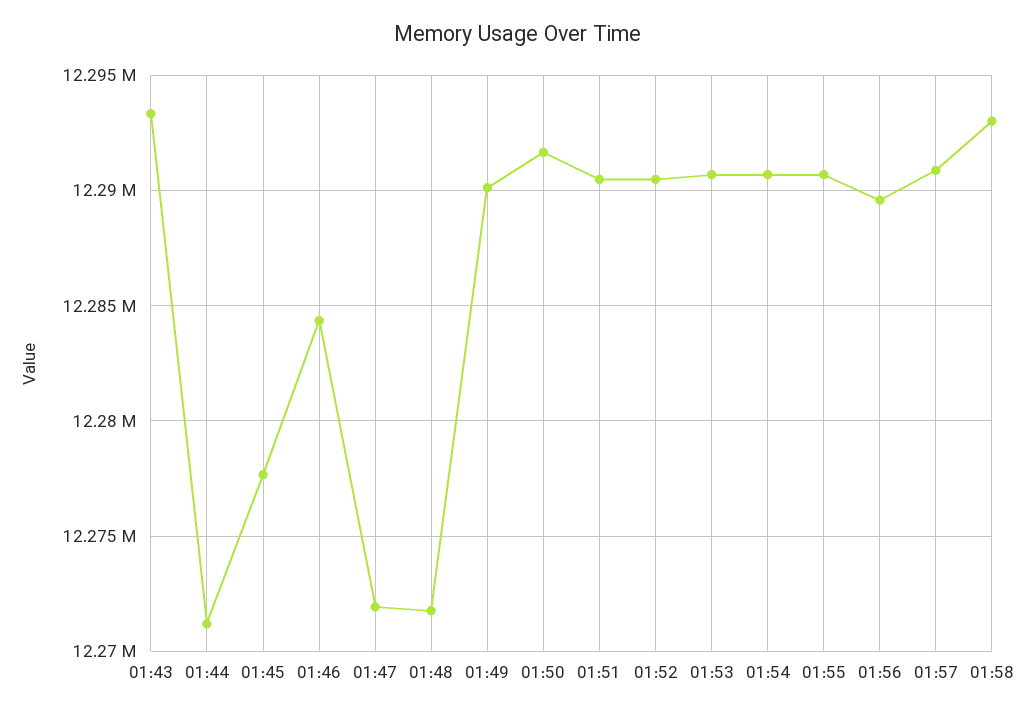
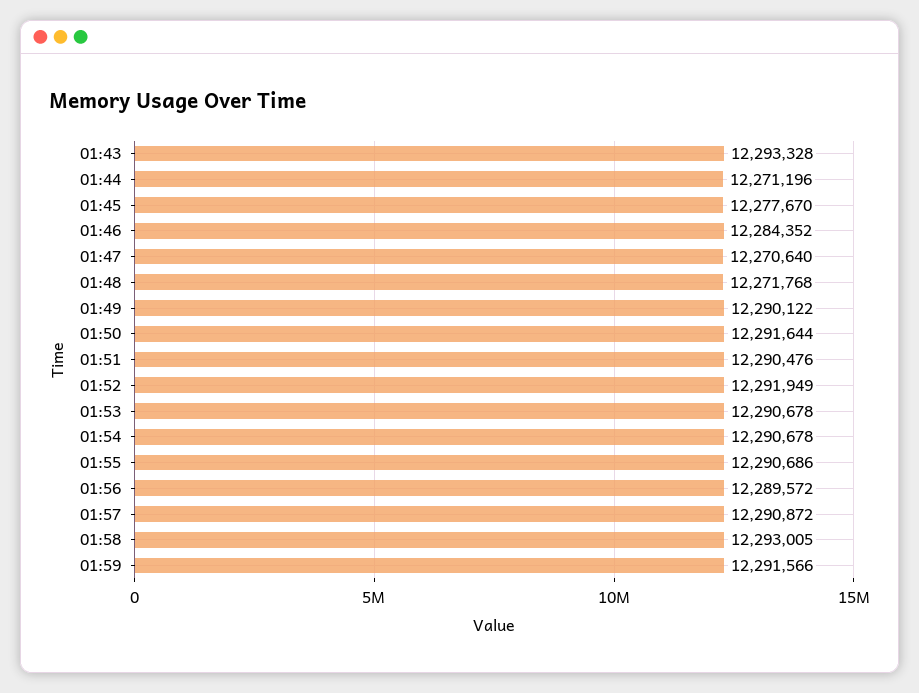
01:47: 12272000 -> 12270640
01:52: 12290500 -> 12291949
01:59: none -> 12291566

